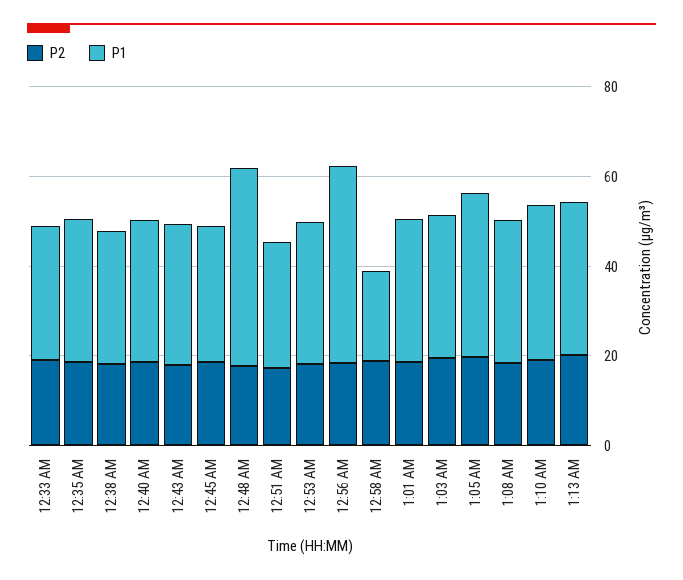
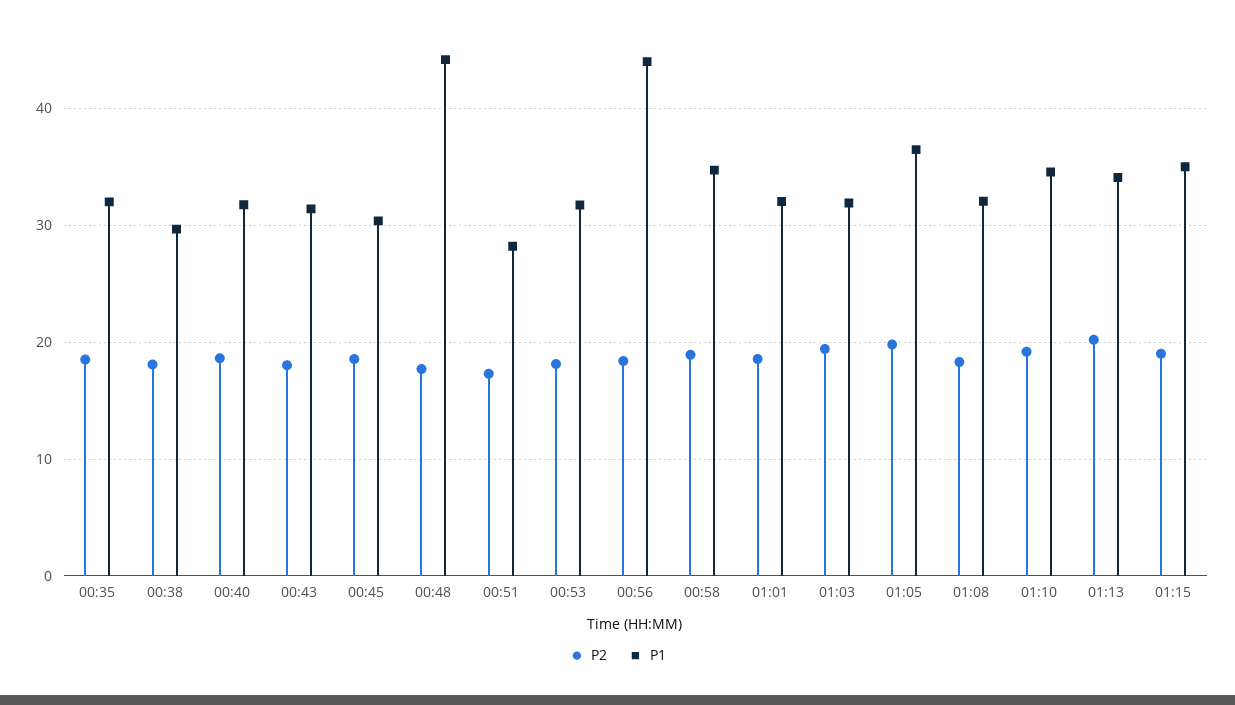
P2, 12:33 AM: 20 -> none
P1, 12:33 AM: 30 -> none
P1, 12:58 AM: 20 -> 35
P2, 01:15: none -> 19
P1, 01:15: none -> 35

